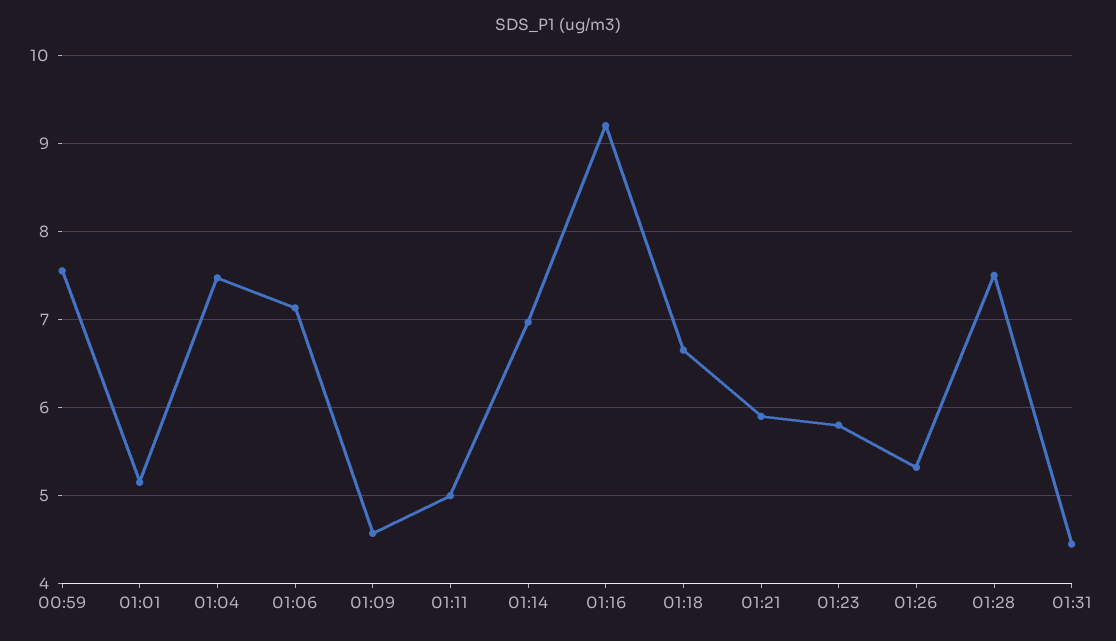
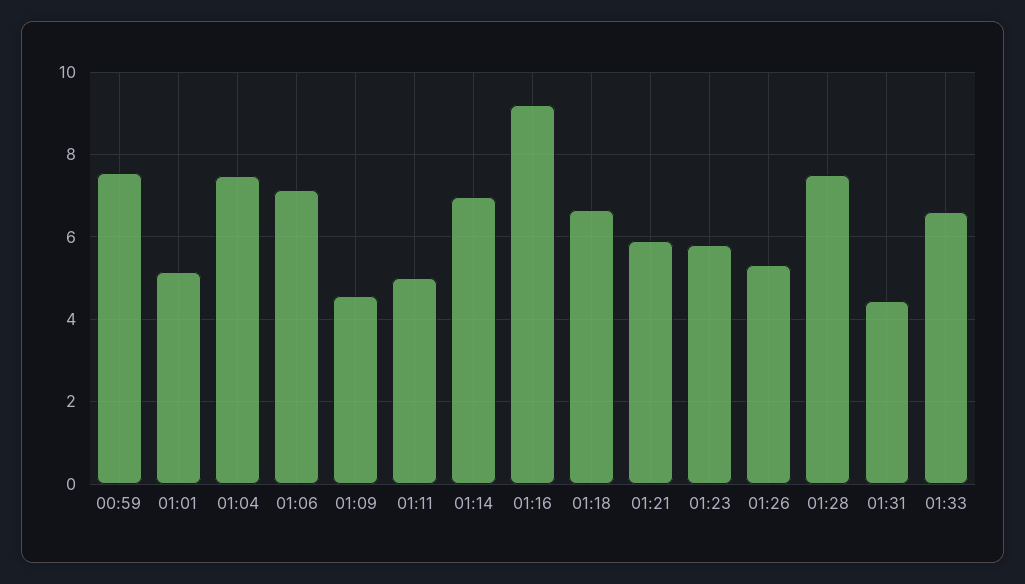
01:33: none -> 6.6

